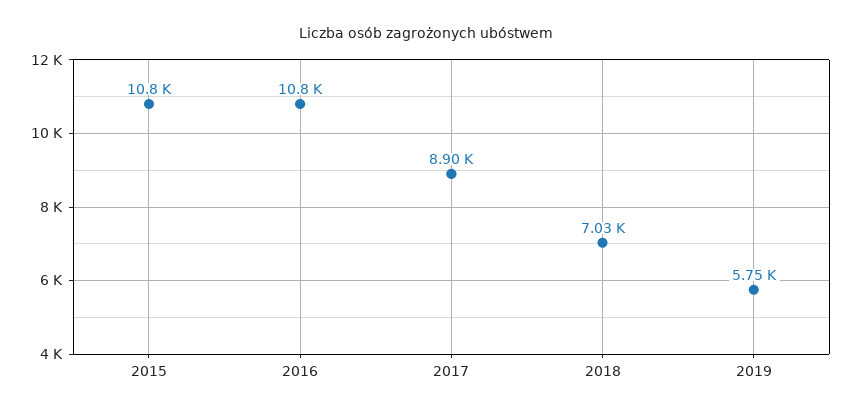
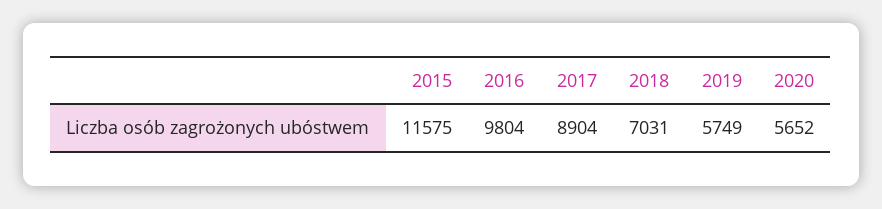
2015: 10800 -> 11575
2016: 10800 -> 9804
2020: none -> 5652

